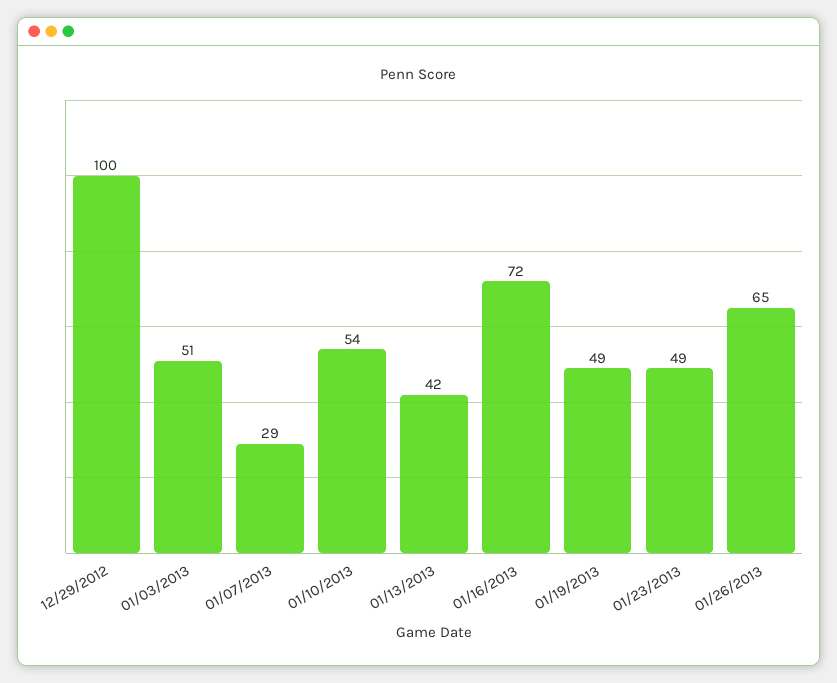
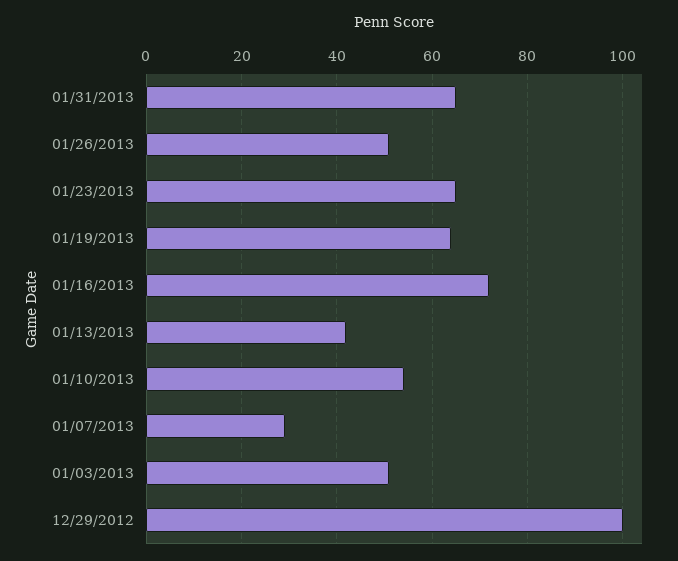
01/19/2013: 49 -> 65
01/23/2013: 49 -> 65
01/26/2013: 65 -> 50
01/31/2013: none -> 65

